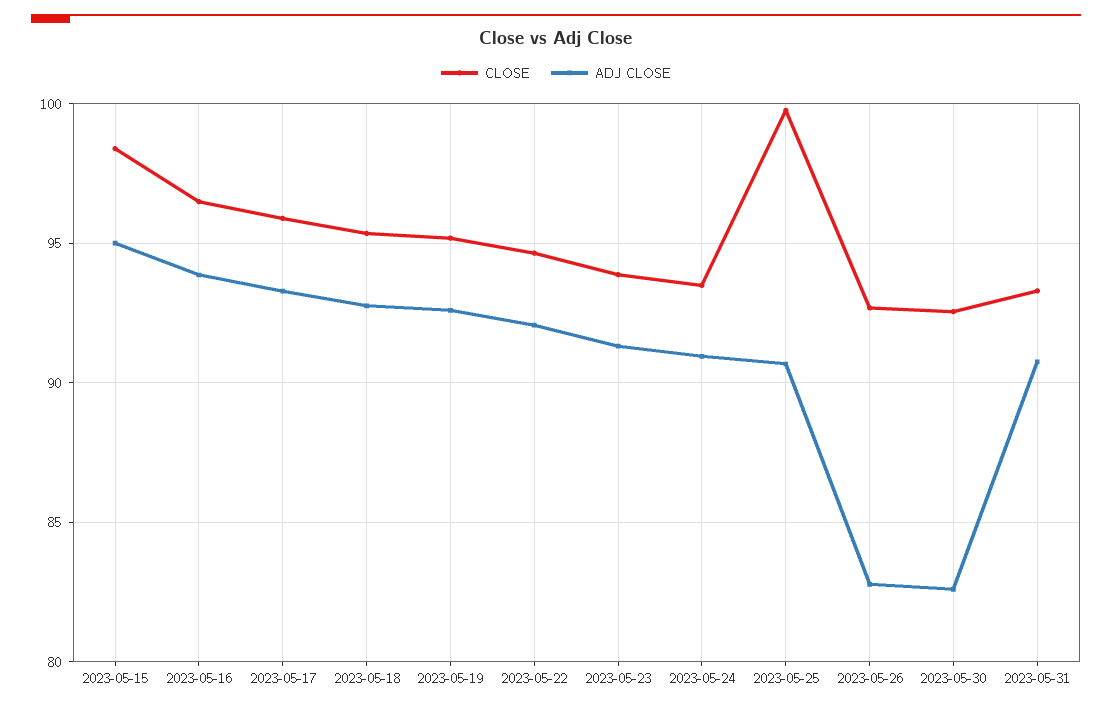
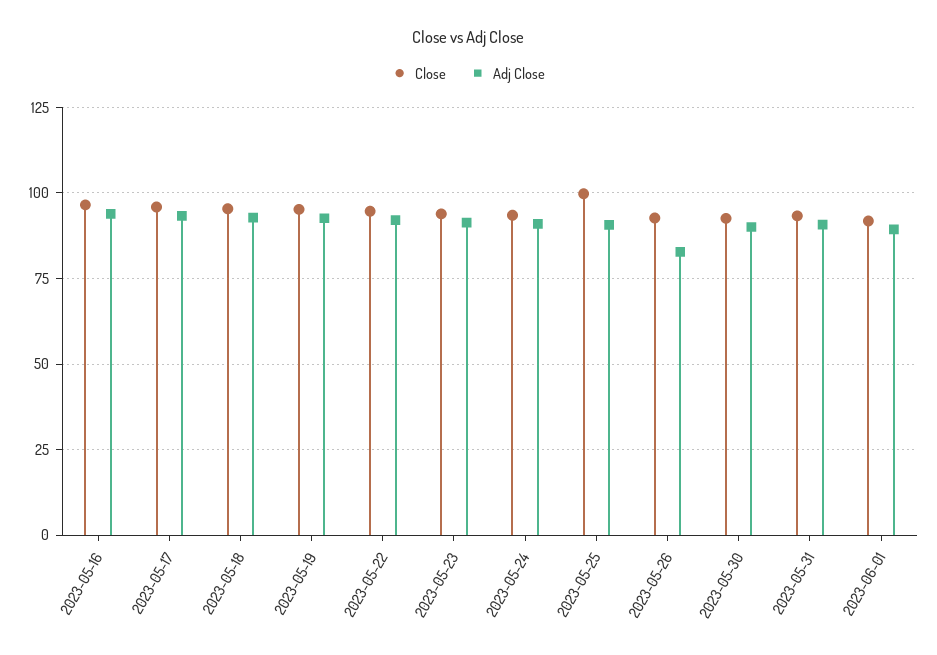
CLOSE, 2023-05-15: 98.5 -> none
ADJ CLOSE, 2023-05-15: 95 -> none
ADJ CLOSE, 2023-05-30: 82.5 -> 90
CLOSE, 2023-06-01: none -> 92.5
ADJ CLOSE, 2023-06-01: none -> 90

